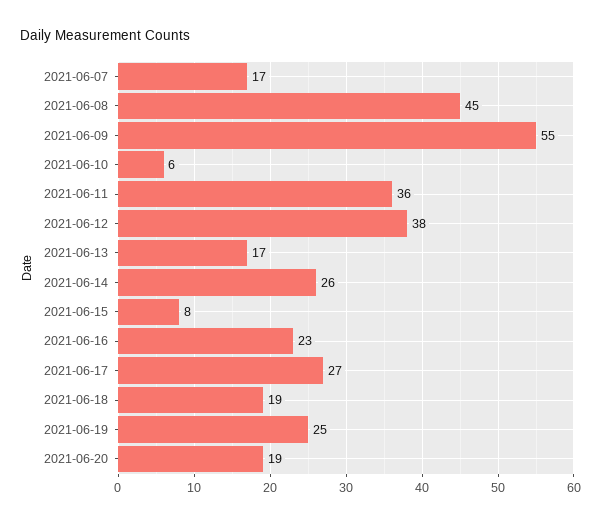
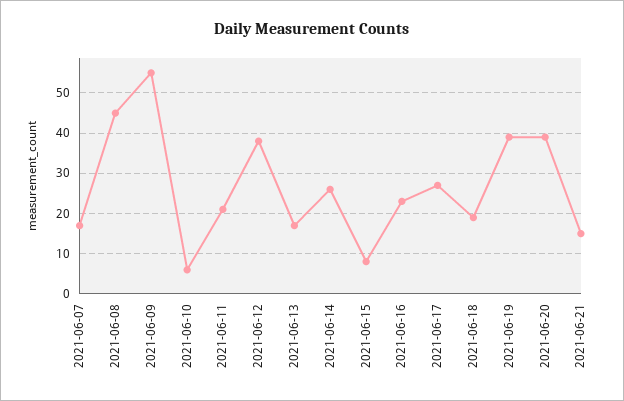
2021-06-11: 36 -> 20
2021-06-19: 25 -> 40
2021-06-20: 19 -> 40
2021-06-21: none -> 15

